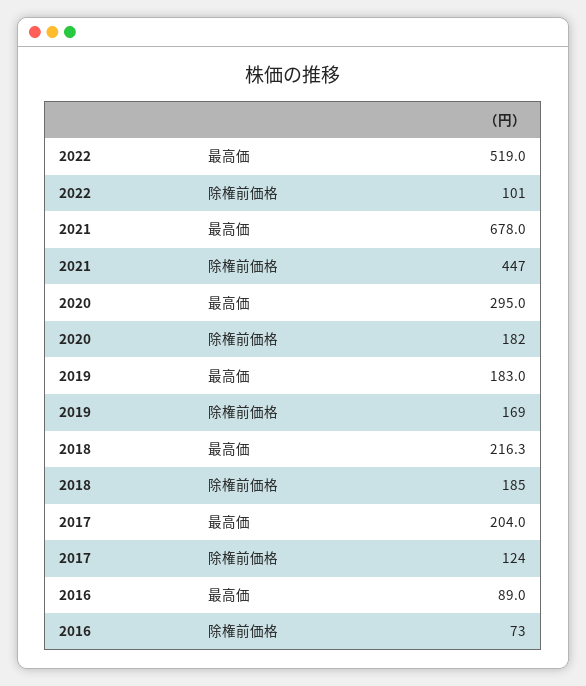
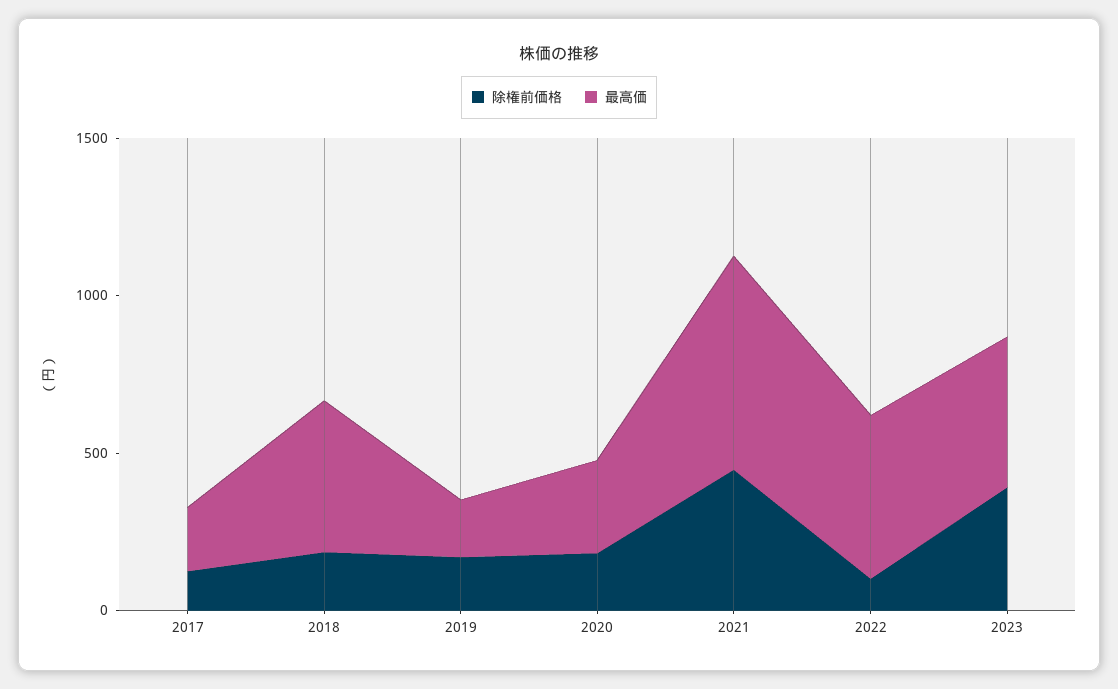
最高価, 2018: 216.3 -> 500
最高価, 2016: 89 -> none
除権前価格, 2016: 73 -> none
除権前価格, 2023: none -> 400
最高価, 2023: none -> 500

